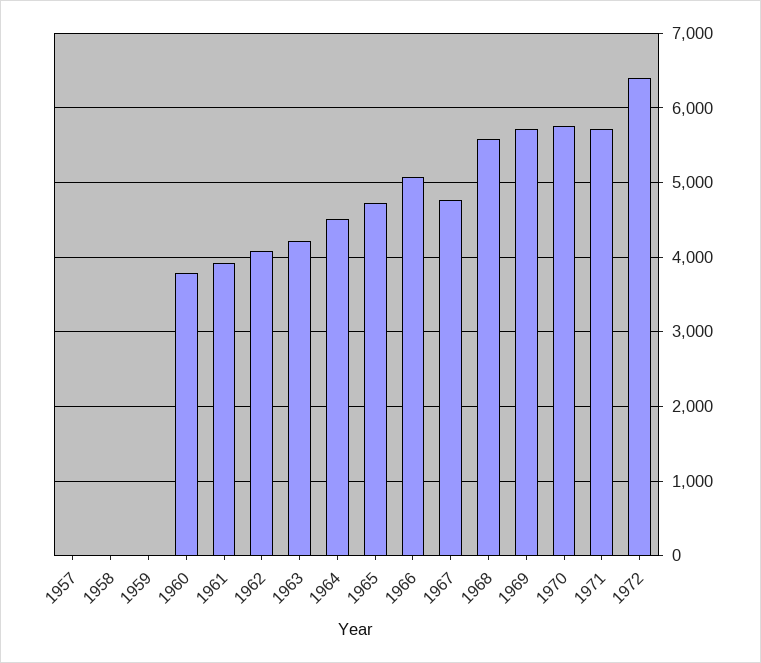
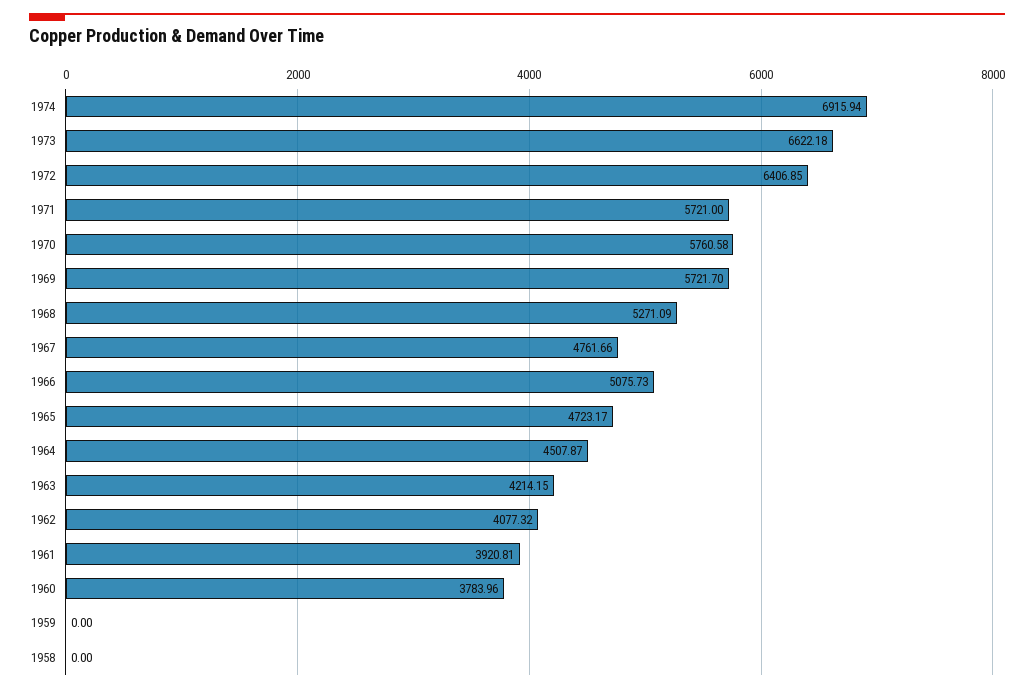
1957: 0 -> none
1968: 5600 -> 5271.09
1974: none -> 6915.94
1973: none -> 6622.18

